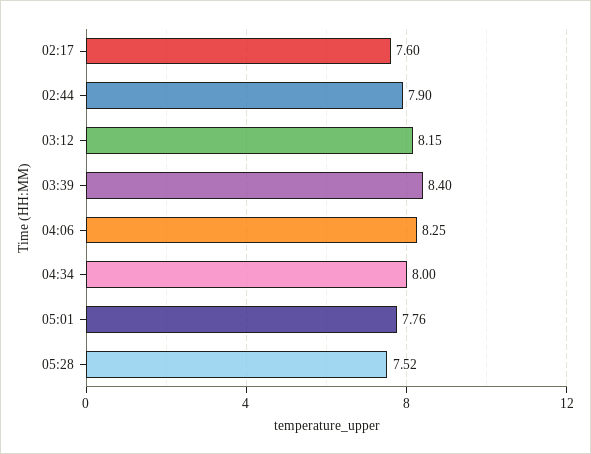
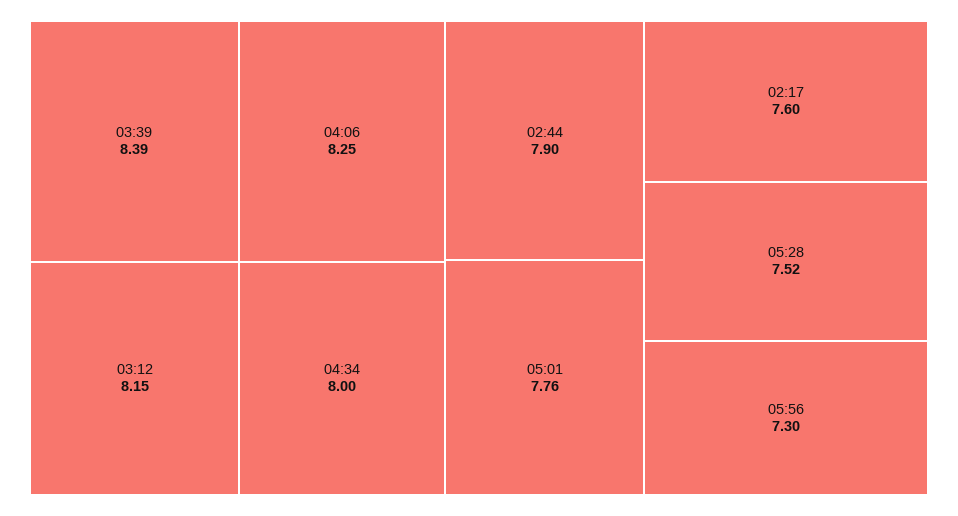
03:39: 8.4 -> 8.39
05:56: none -> 7.3

